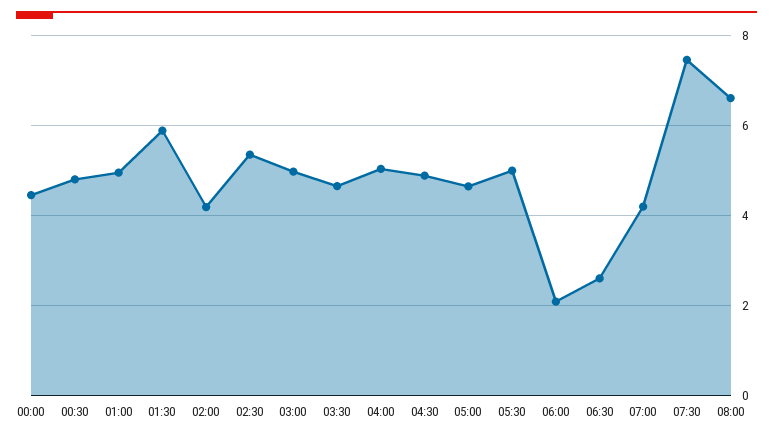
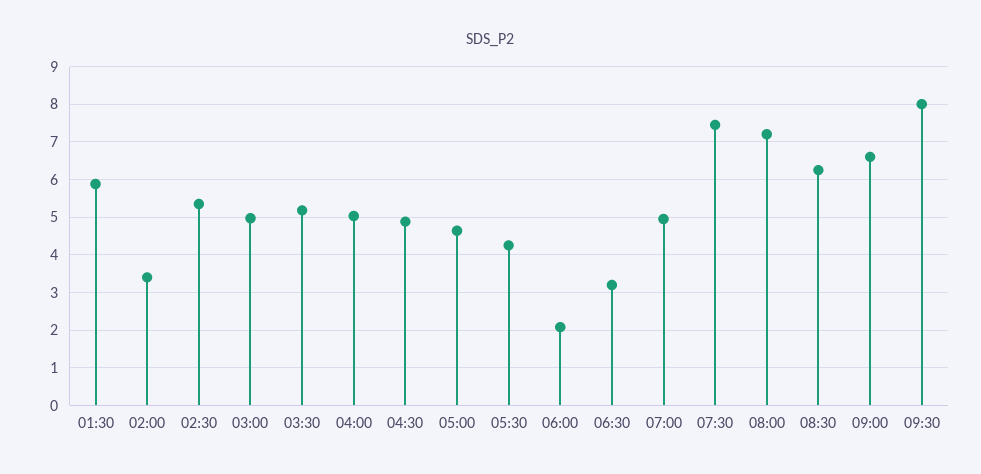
00:00: 4.4 -> none
00:30: 4.8 -> none
01:00: 5 -> none
02:00: 4.2 -> 3.4
03:30: 4.6 -> 5.2
05:30: 5 -> 4.2
06:30: 2.6 -> 3.2
07:00: 4.2 -> 5
08:00: 6.6 -> 7.2
08:30: none -> 6.2
09:00: none -> 6.6
09:30: none -> 8

